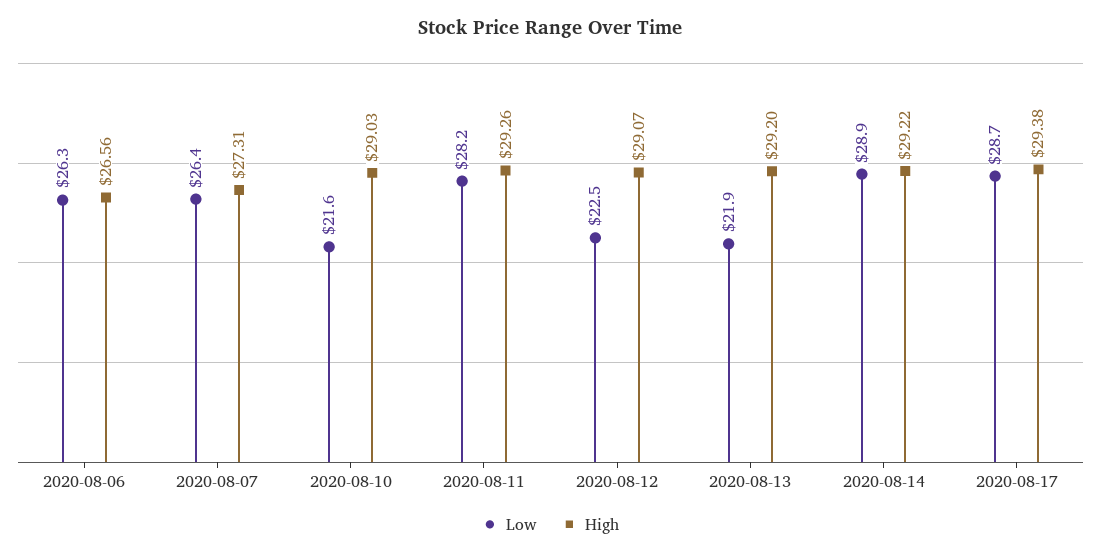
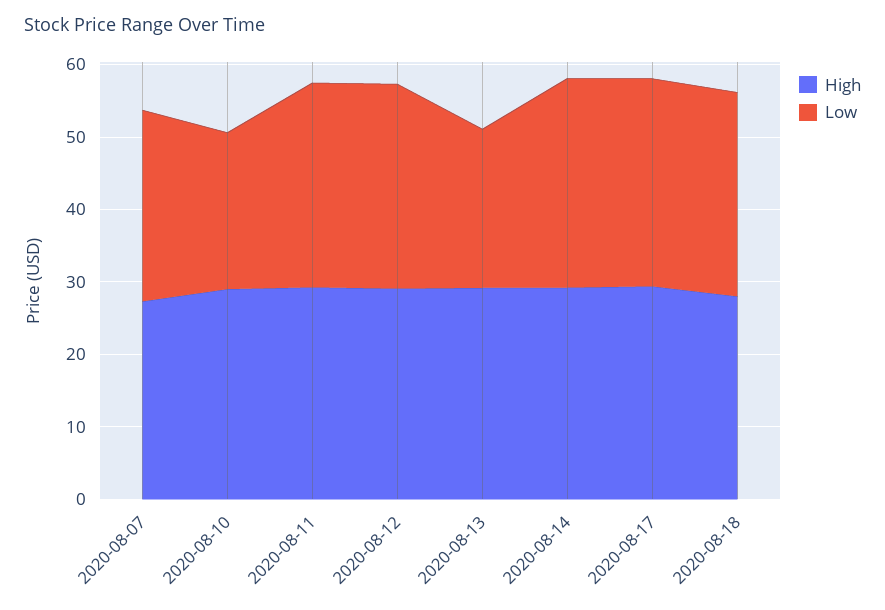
Low, 2020-08-06: 26.3 -> none
High, 2020-08-06: 26.56 -> none
Low, 2020-08-12: 22.5 -> 28
High, 2020-08-18: none -> 28
Low, 2020-08-18: none -> 28

